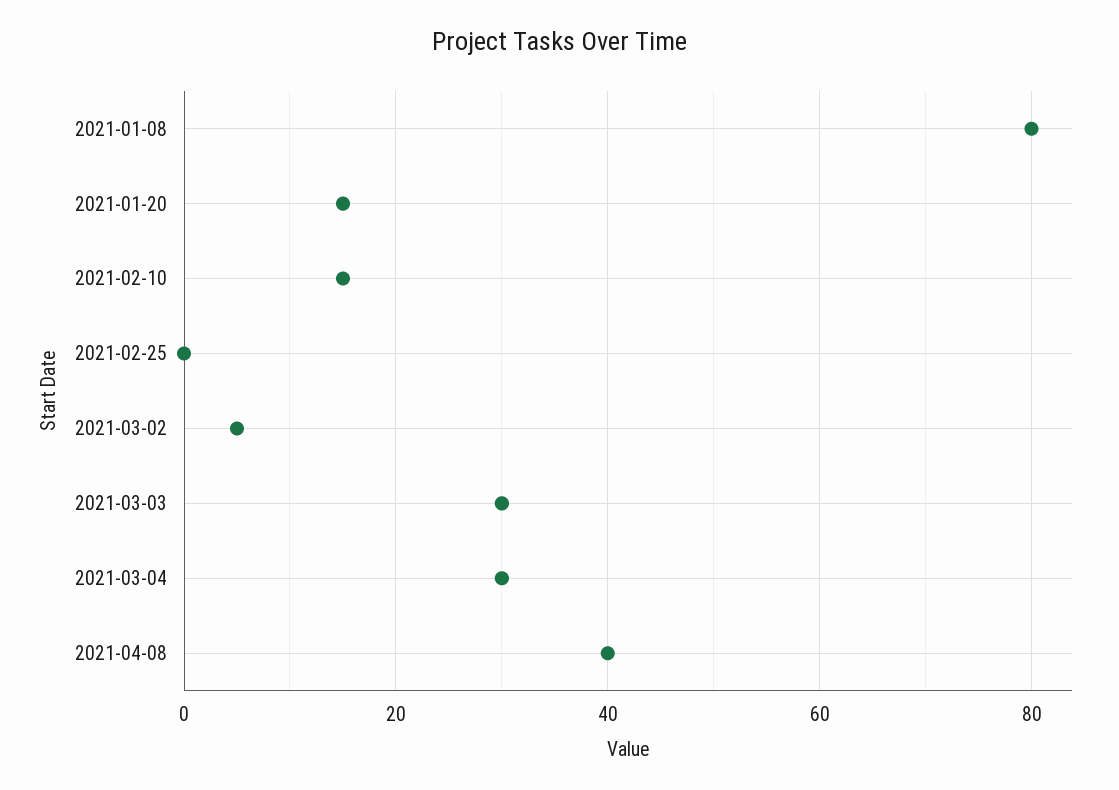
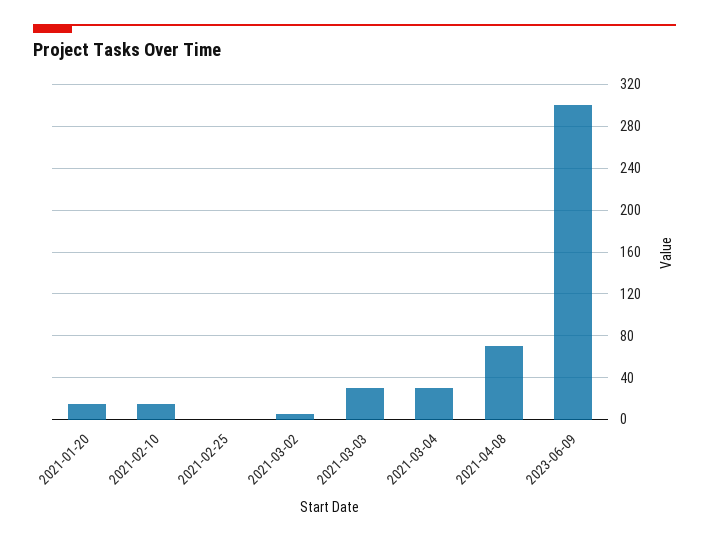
2021-01-08: 80 -> none
2021-04-08: 40 -> 70
2023-06-09: none -> 300

